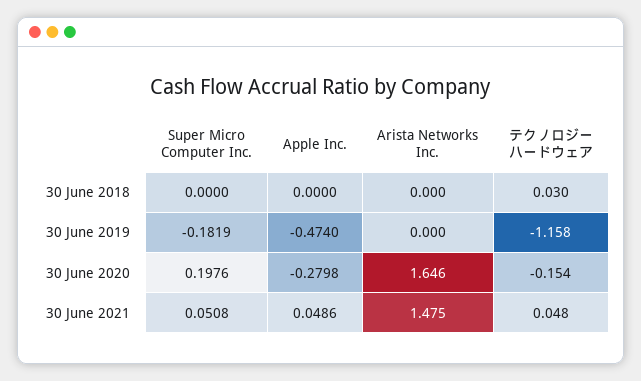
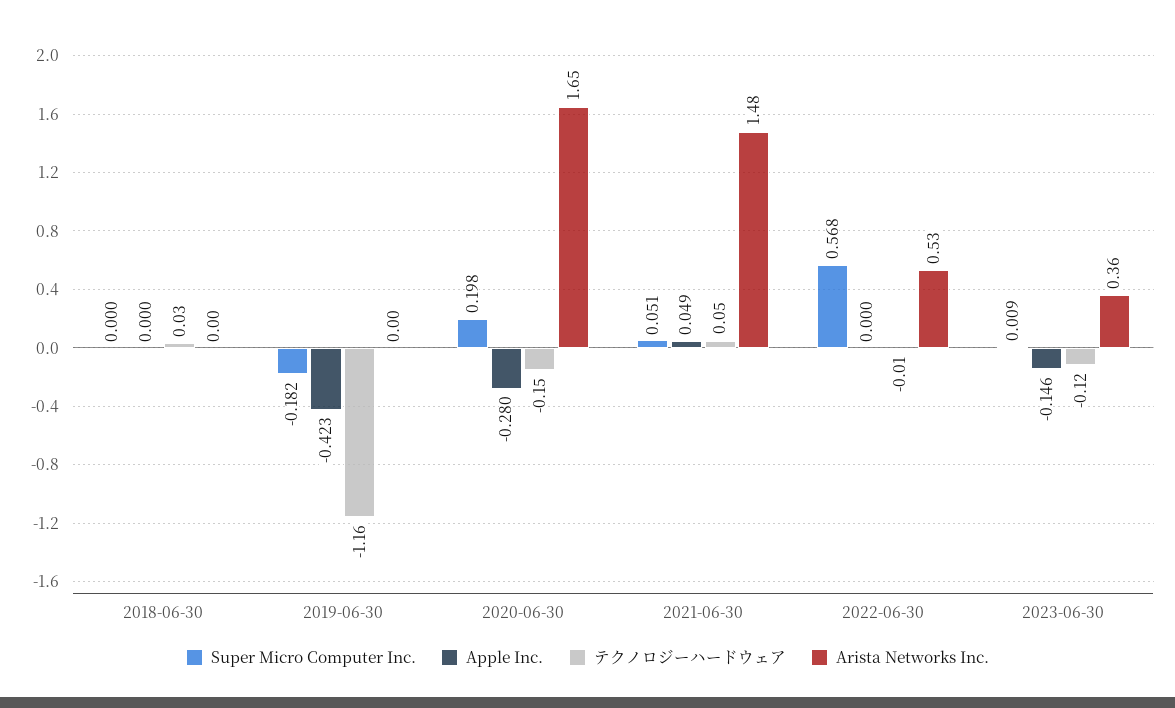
Apple Inc., 30 June 2019: -0.474 -> -0.423
Super Micro Computer Inc., 2022-06-30: none -> 0.568
Apple Inc., 2022-06-30: none -> 0
テクノロジーハードウェア, 2022-06-30: none -> -0.01
Arista Networks Inc., 2022-06-30: none -> 0.53
Super Micro Computer Inc., 2023-06-30: none -> 0.009
Apple Inc., 2023-06-30: none -> -0.146
テクノロジーハードウェア, 2023-06-30: none -> -0.12
Arista Networks Inc., 2023-06-30: none -> 0.36

